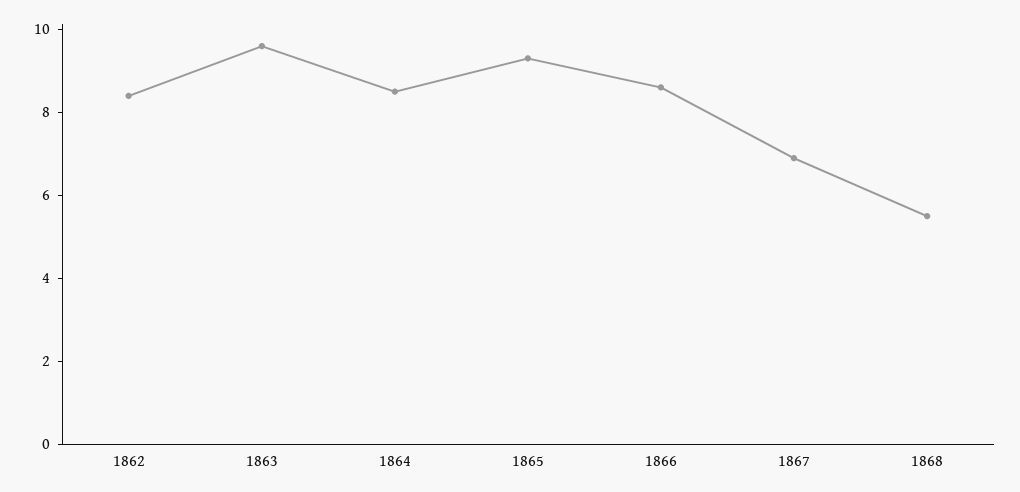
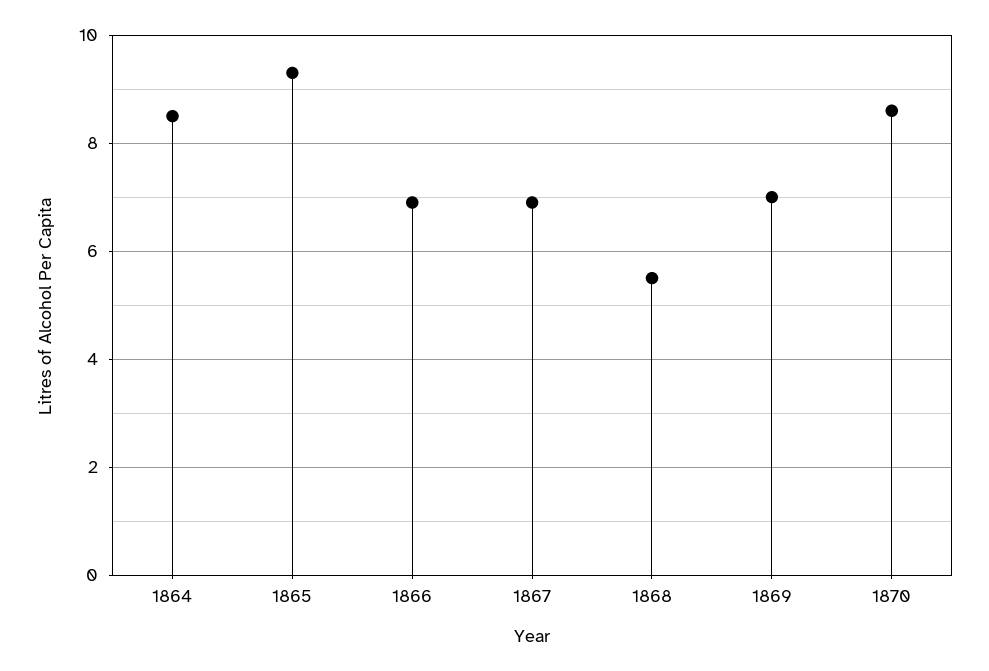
1862: 8.5 -> none
1863: 9.5 -> none
1866: 8.5 -> 7
1869: none -> 7
1870: none -> 8.5

